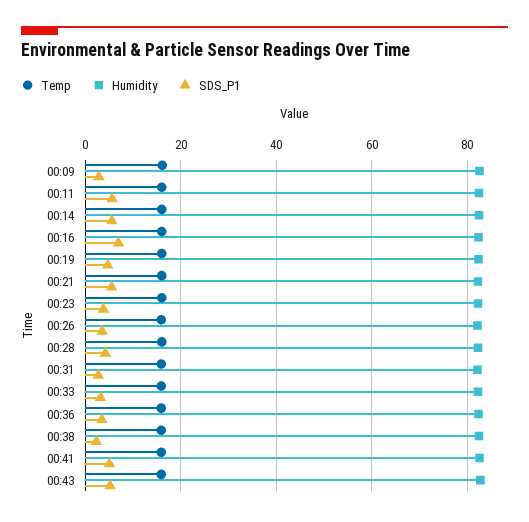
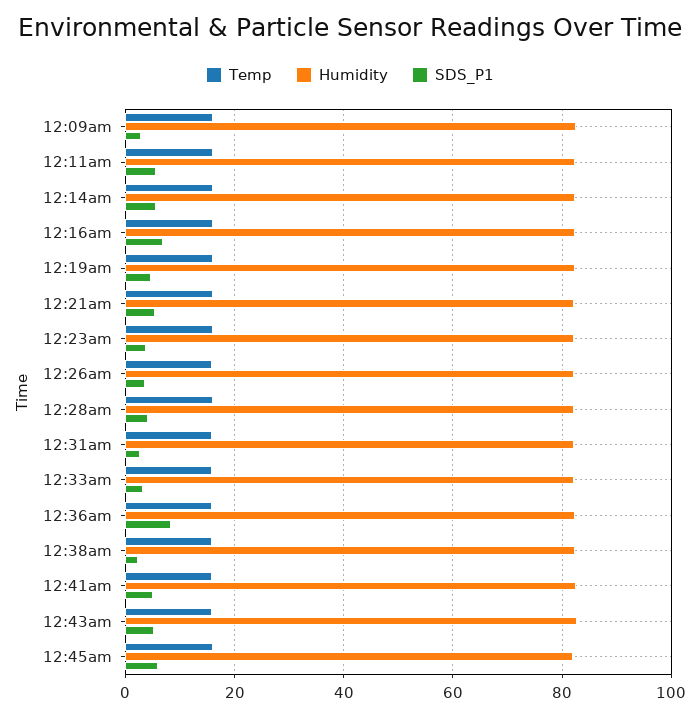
SDS_P1, 00:36: 4 -> 8
Temp, 12:45am: none -> 16
Humidity, 12:45am: none -> 82
SDS_P1, 12:45am: none -> 6

